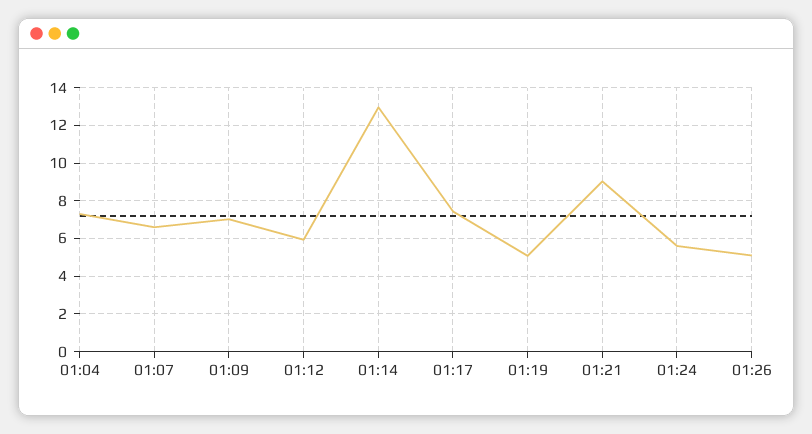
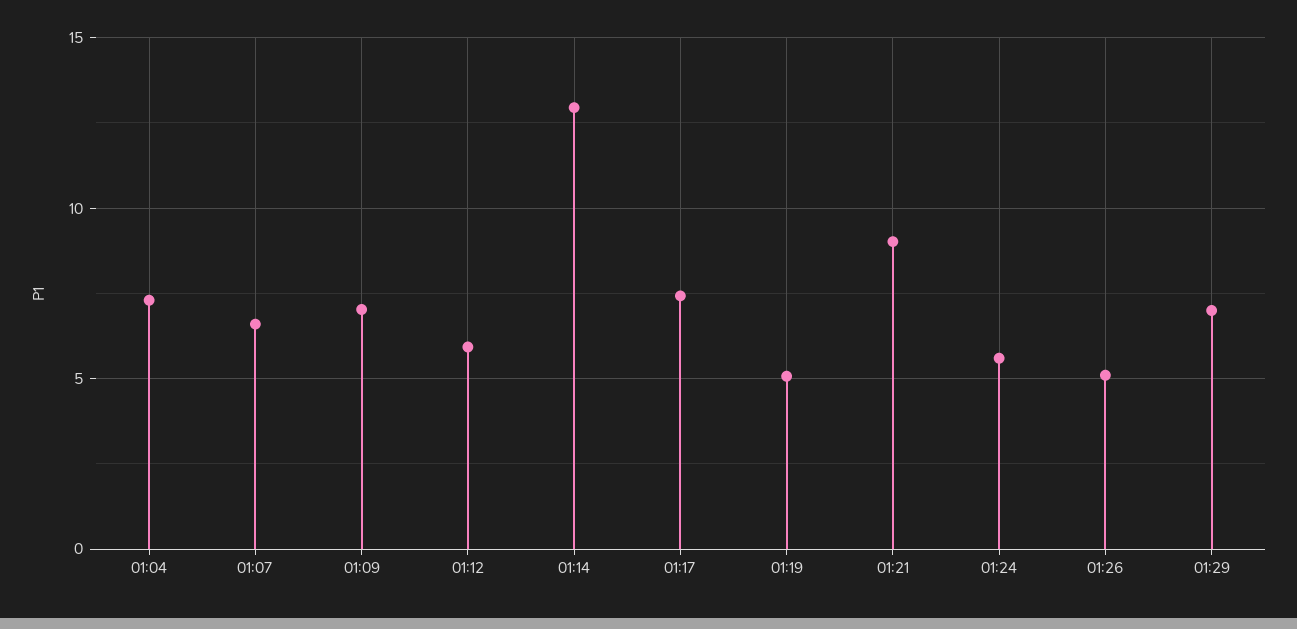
01:29: none -> 7

